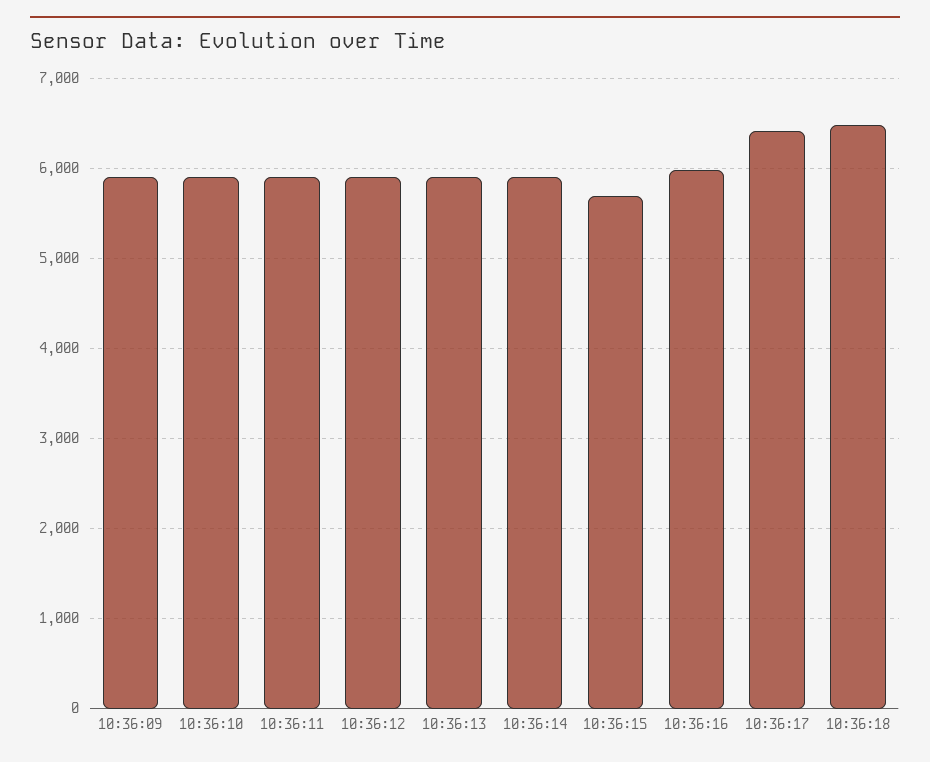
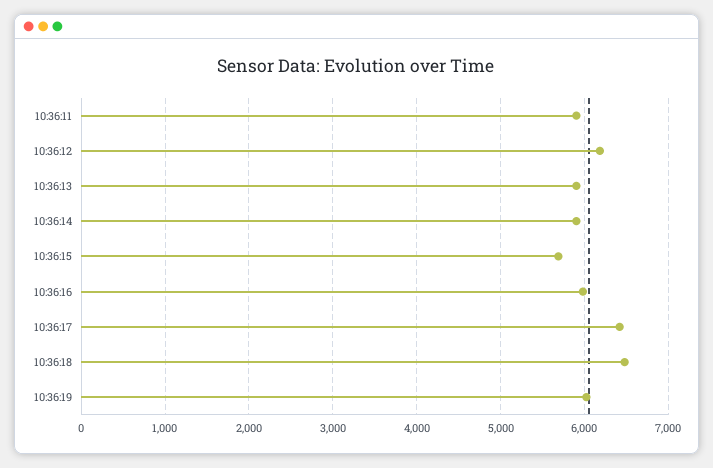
10:36:09: 5900 -> none
10:36:10: 5900 -> none
10:36:12: 5900 -> 6200
10:36:19: none -> 6000

